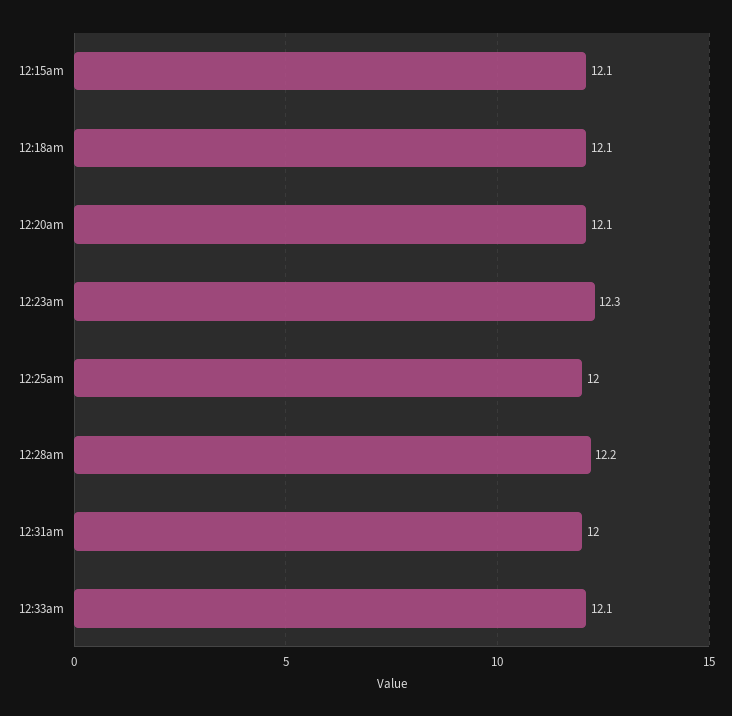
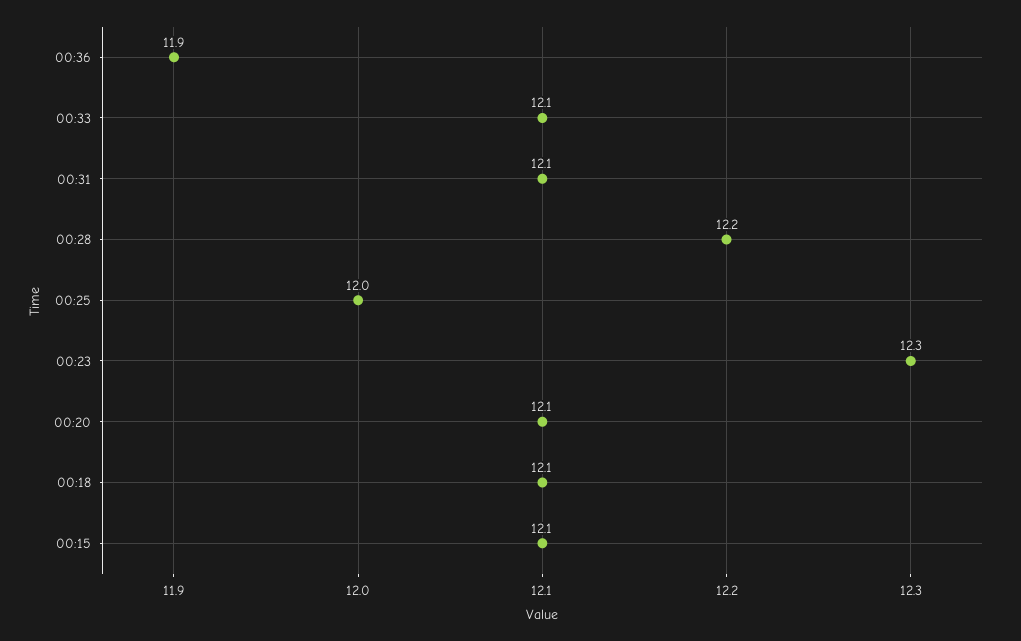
12:31am: 12 -> 12.1
00:36: none -> 11.9

